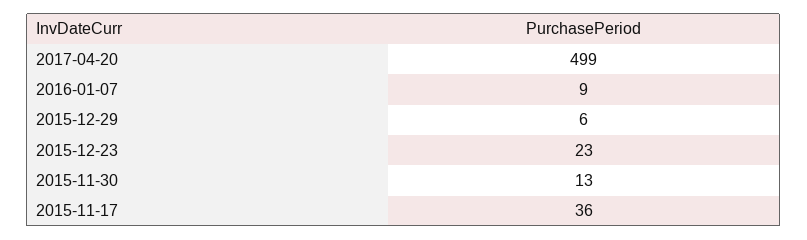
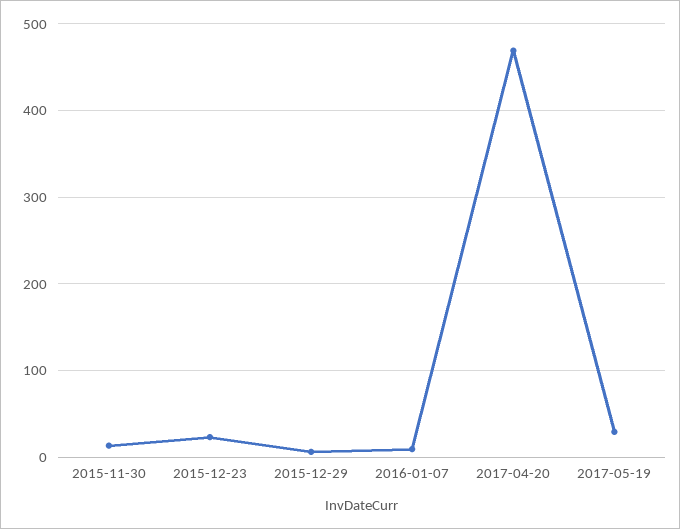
2017-04-20: 499 -> 470
2015-11-17: 36 -> none
2017-05-19: none -> 30

